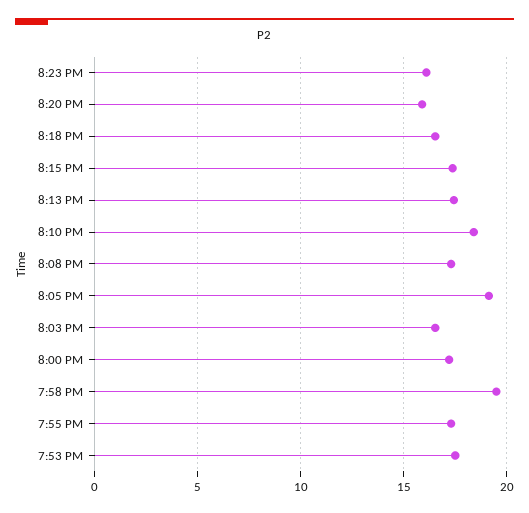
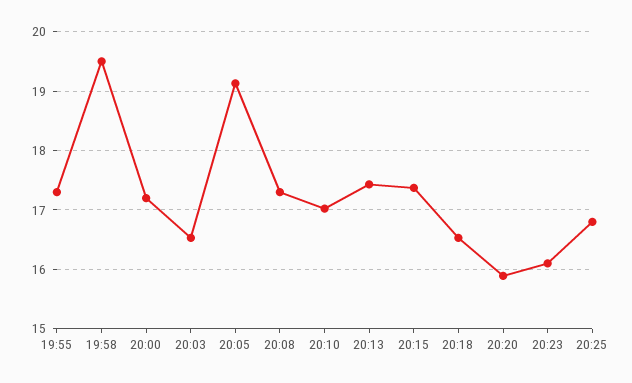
8:10 PM: 18.5 -> 17
7:53 PM: 17.5 -> none
20:25: none -> 16.8

